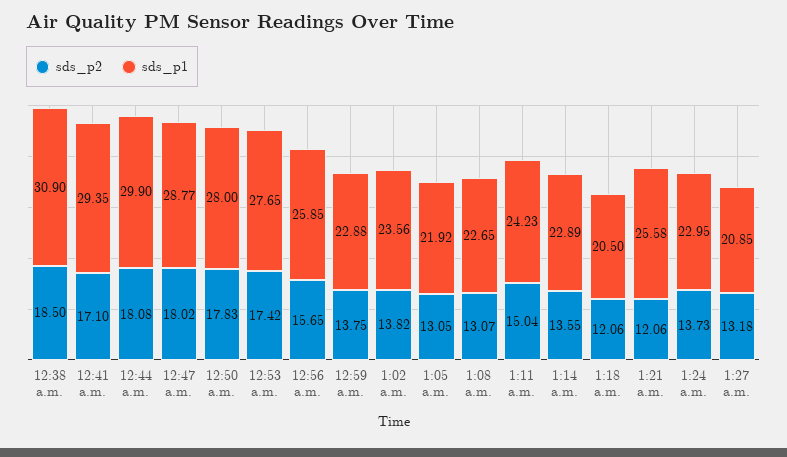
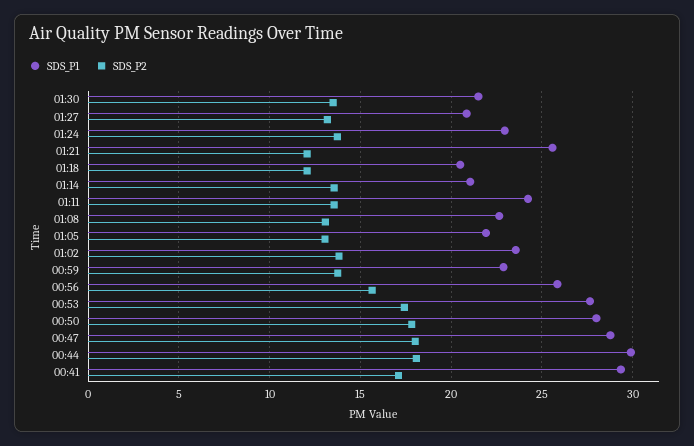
sds_p2, 12:38 a.m.: 18.5 -> none
sds_p1, 12:38 a.m.: 30.9 -> none
sds_p2, 1:11 a.m.: 15.04 -> 13.5
sds_p1, 1:14 a.m.: 22.89 -> 21
sds_p1, 01:30: none -> 21.5
sds_p2, 01:30: none -> 13.5

